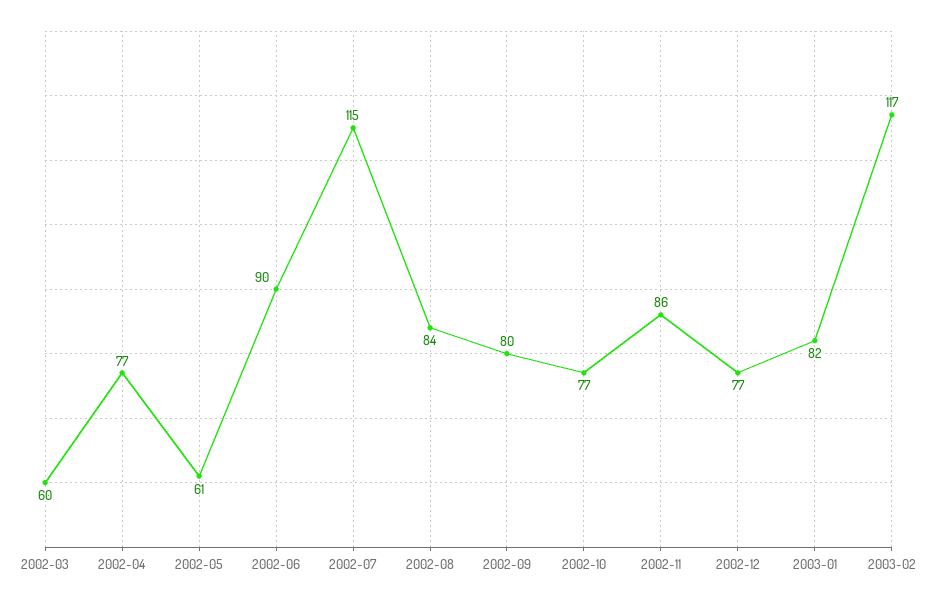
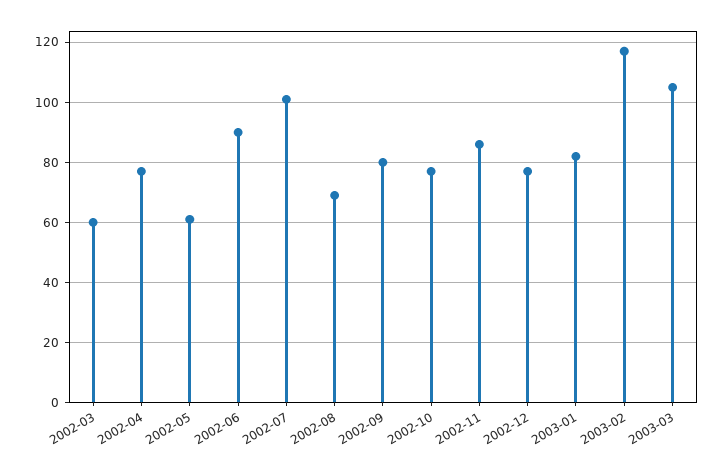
2002-07: 115 -> 100
2002-08: 84 -> 70
2003-03: none -> 105

